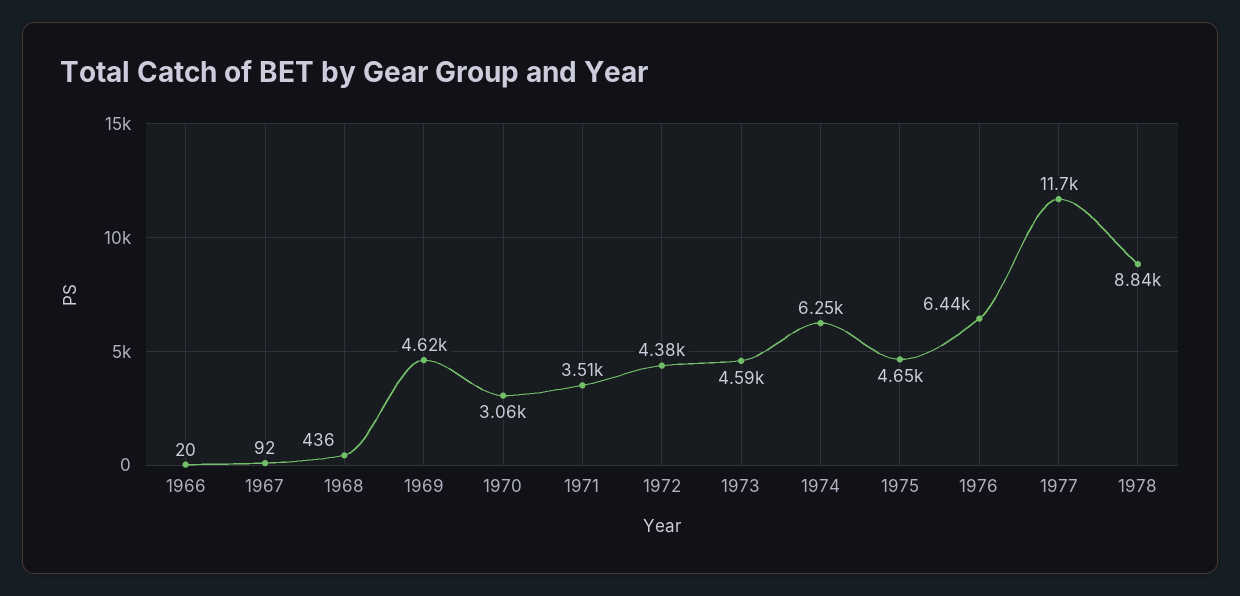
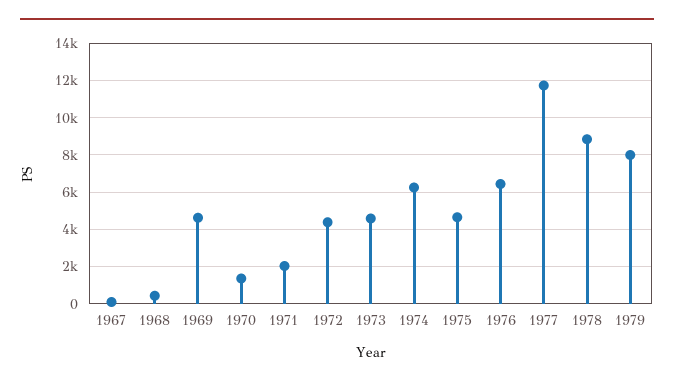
1966: 20 -> none
1970: 3060 -> 1500
1971: 3510 -> 2000
1979: none -> 8000

